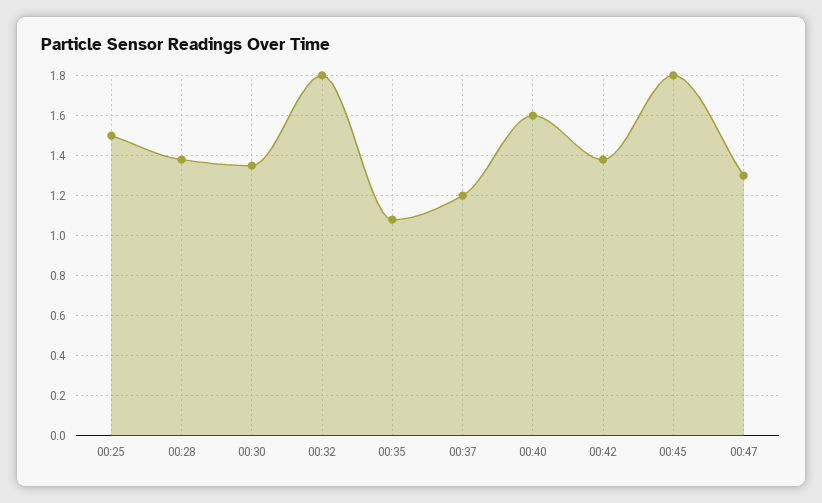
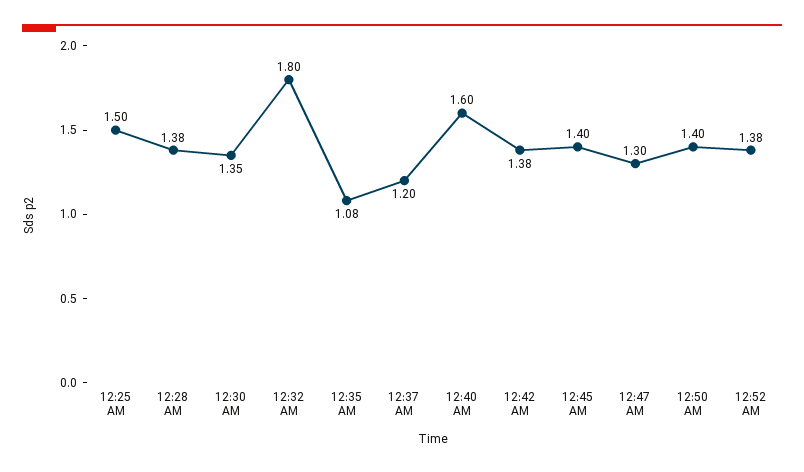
00:45: 1.8 -> 1.4
12:50 AM: none -> 1.4
12:52 AM: none -> 1.38

